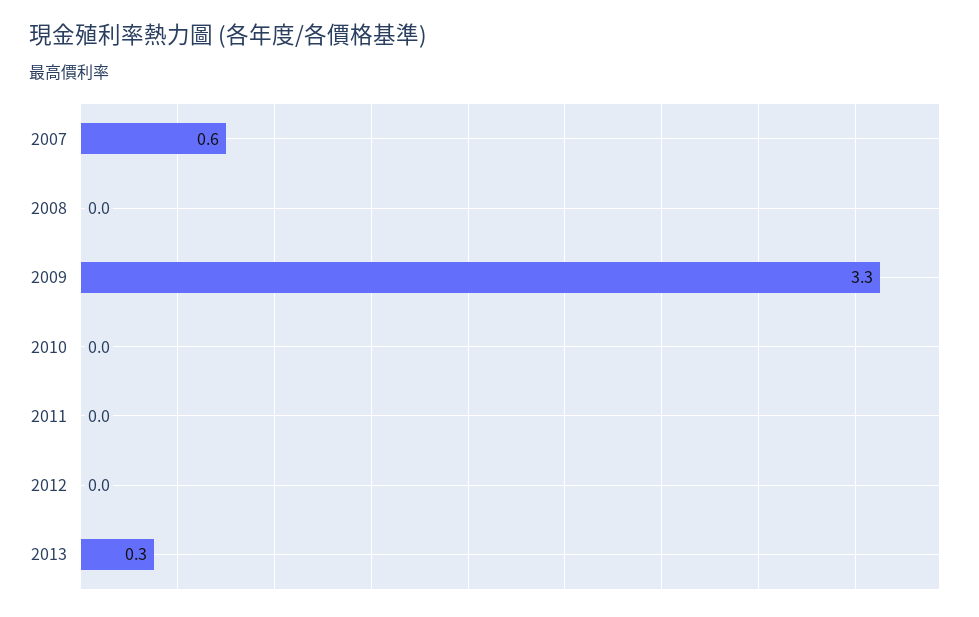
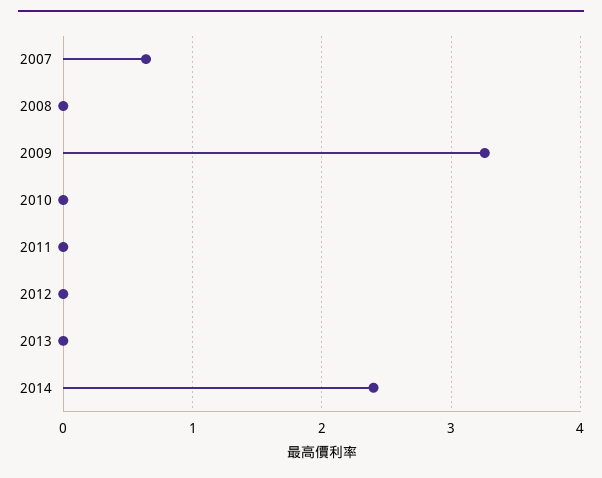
2013: 0.3 -> 0
2014: none -> 2.4

